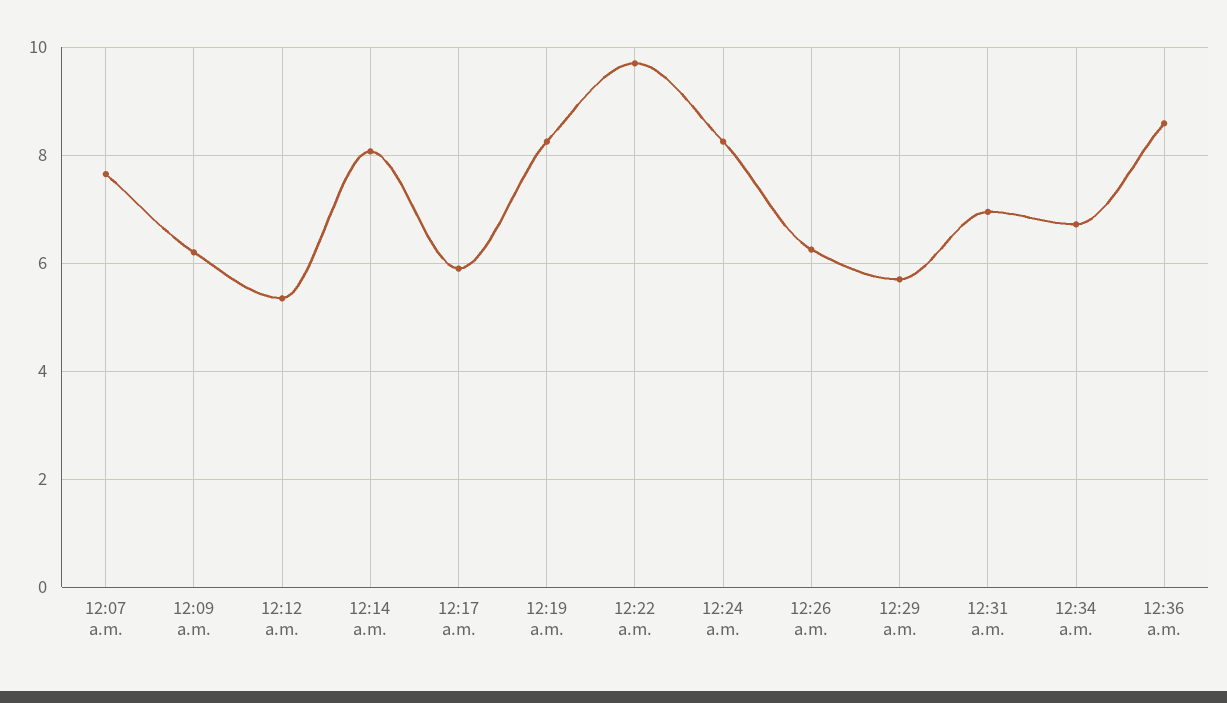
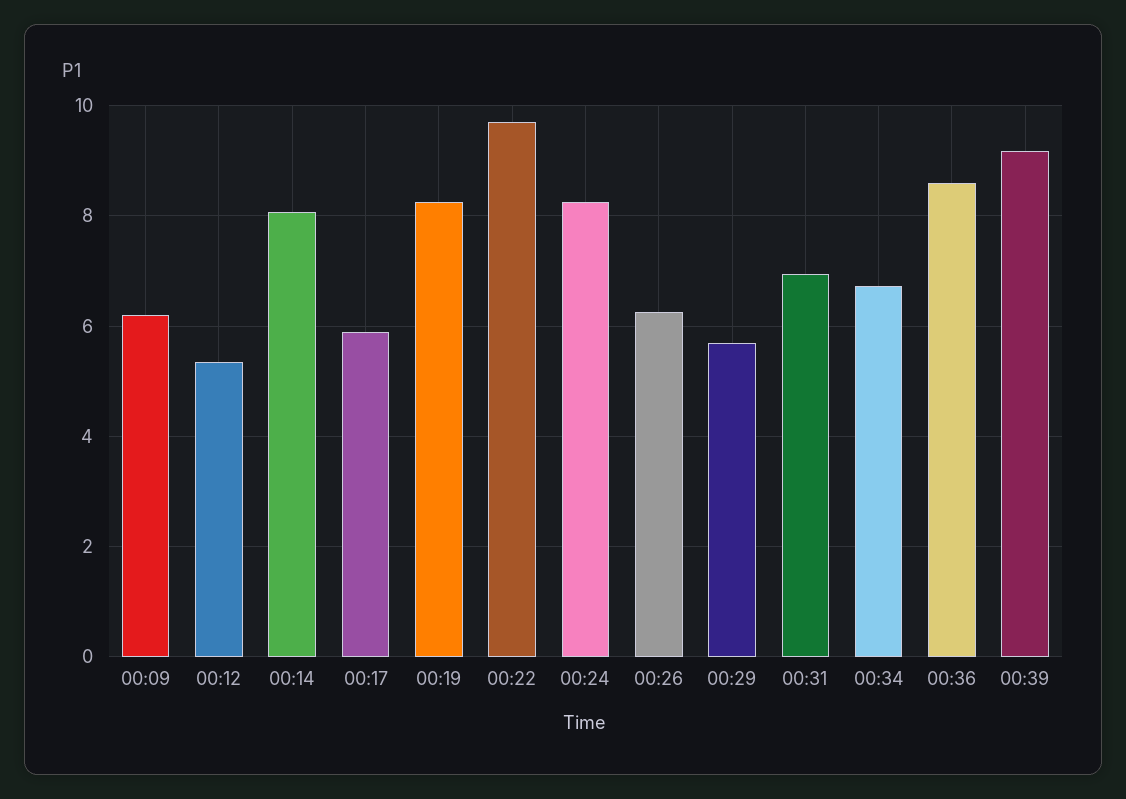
12:07 a.m.: 7.6 -> none
00:39: none -> 9.2

